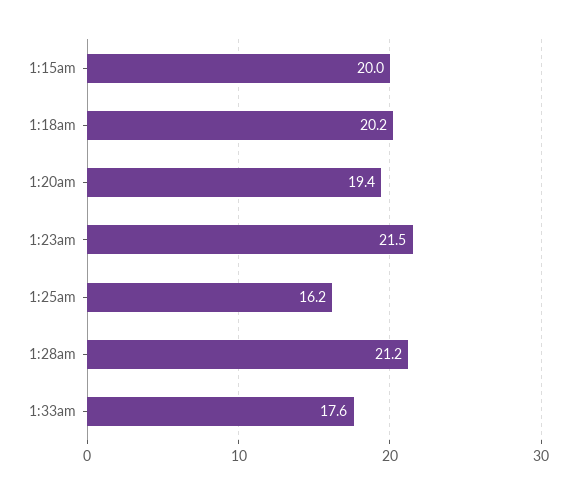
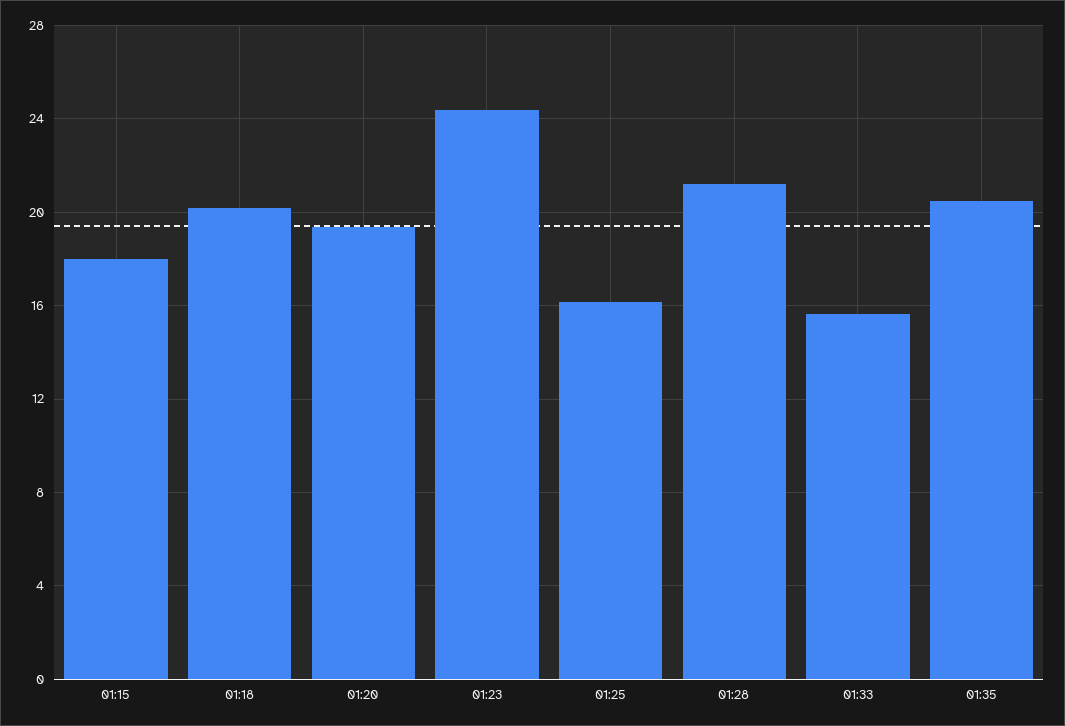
1:15am: 20 -> 18
1:23am: 21.5 -> 24.5
1:33am: 17.6 -> 15.5
01:35: none -> 20.5

